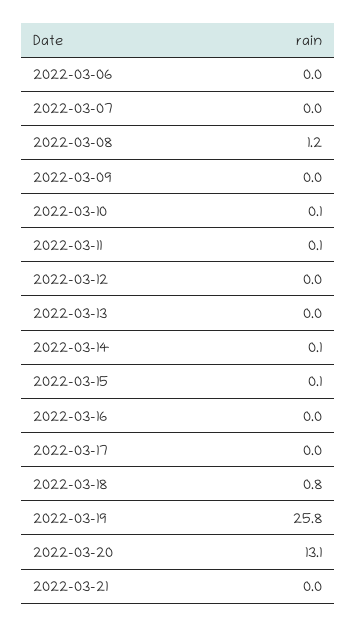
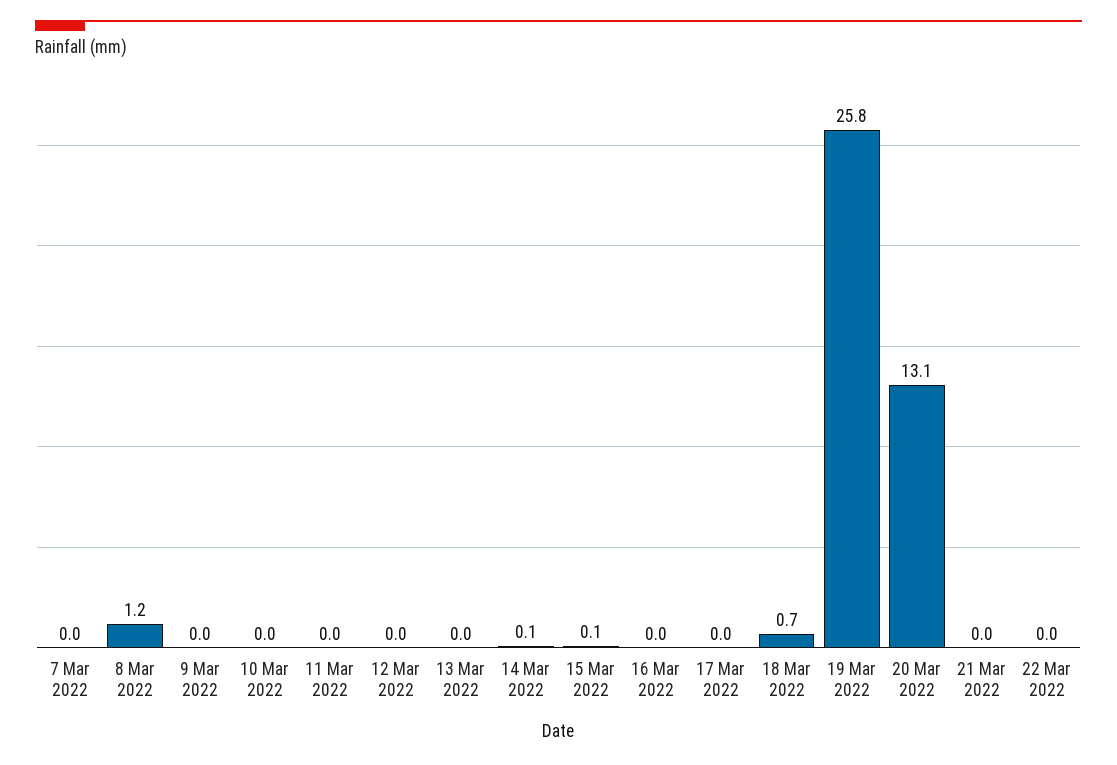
2022-03-06: 0 -> none
2022-03-10: 0.1 -> 0
2022-03-11: 0.1 -> 0
2022-03-18: 0.8 -> 0.7
22 Mar 2022: none -> 0

